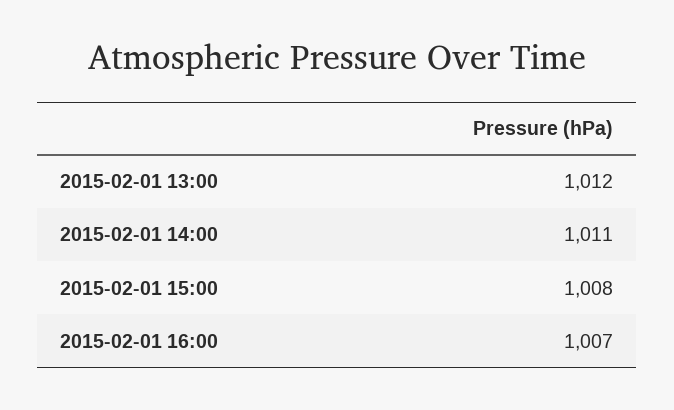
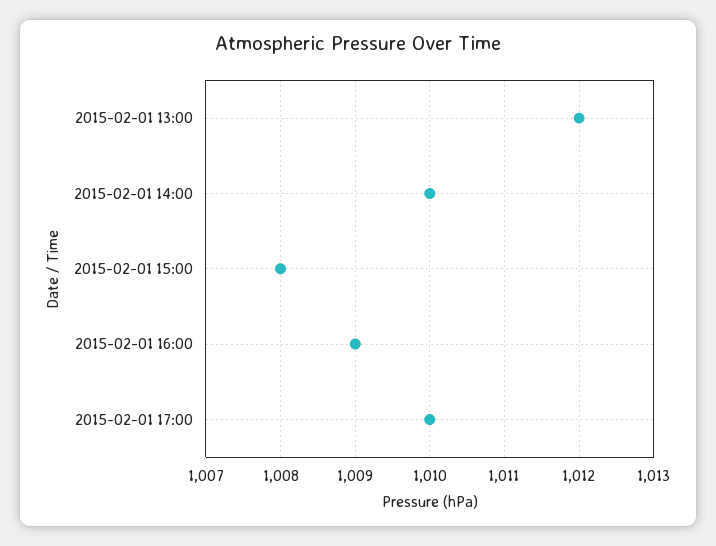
2015-02-01 14:00: 1011 -> 1010
2015-02-01 16:00: 1007 -> 1009
2015-02-01 17:00: none -> 1010

